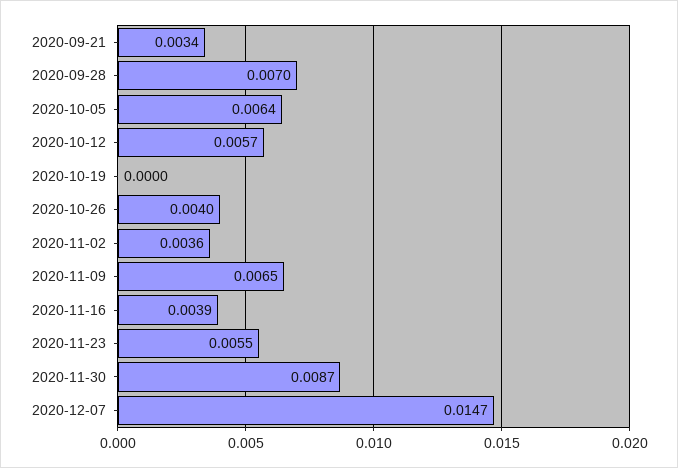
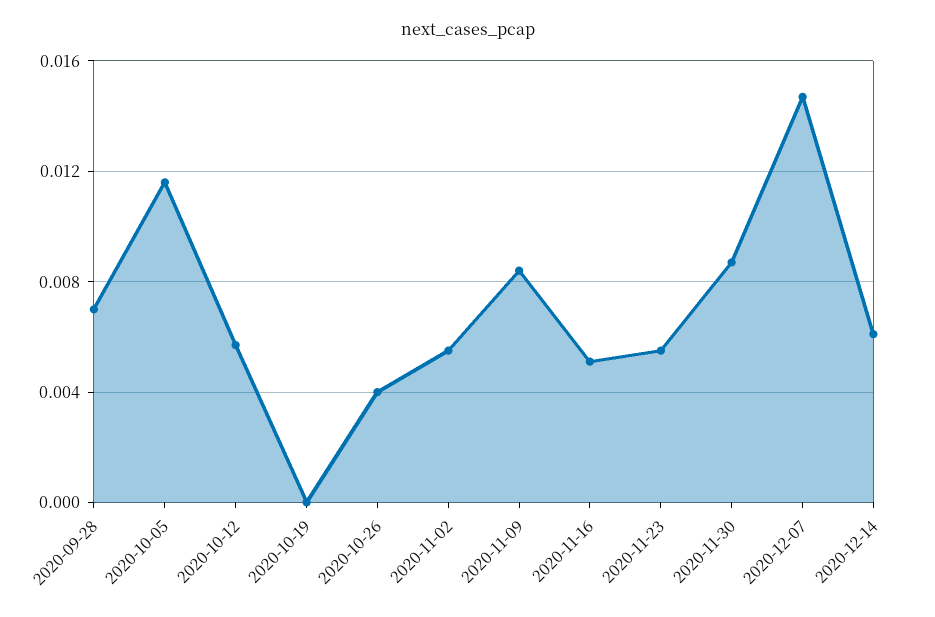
2020-09-21: 0.0034 -> none
2020-10-05: 0.0064 -> 0.0115
2020-11-02: 0.0036 -> 0.0055
2020-11-09: 0.0065 -> 0.0085
2020-11-16: 0.0039 -> 0.005
2020-12-14: none -> 0.006

